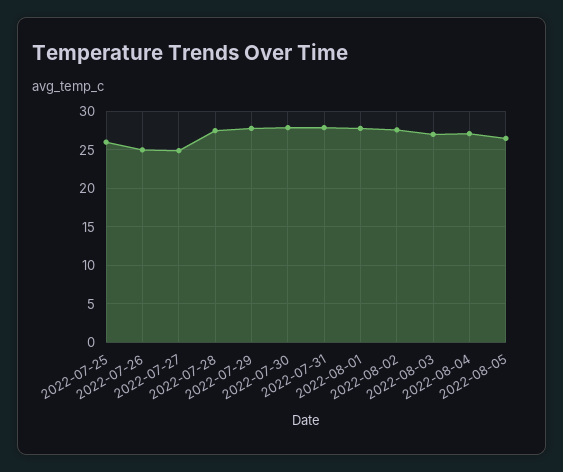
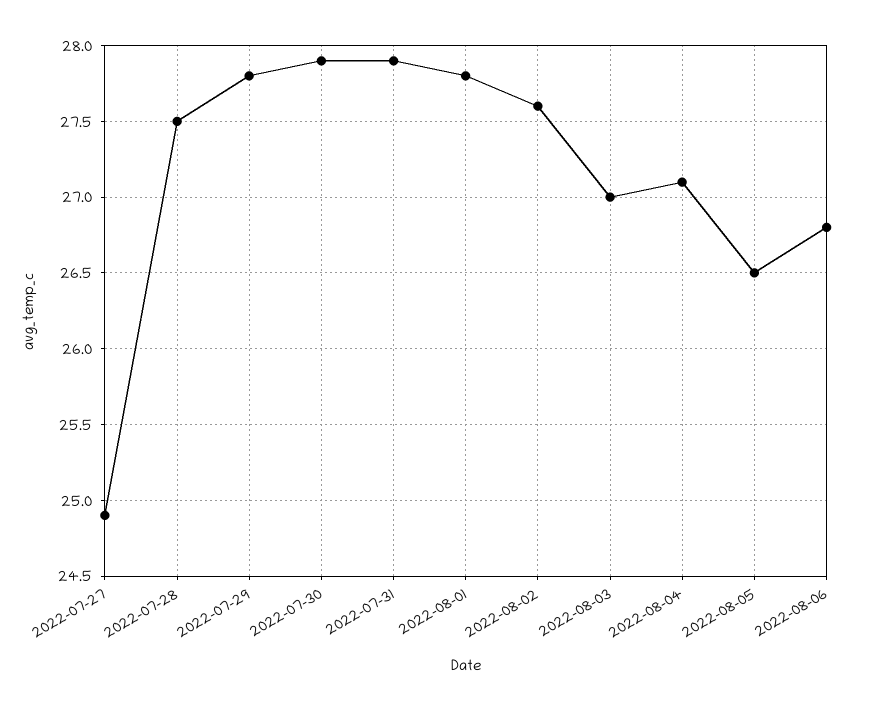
2022-07-25: 26 -> none
2022-07-26: 25 -> none
2022-08-06: none -> 26.8

